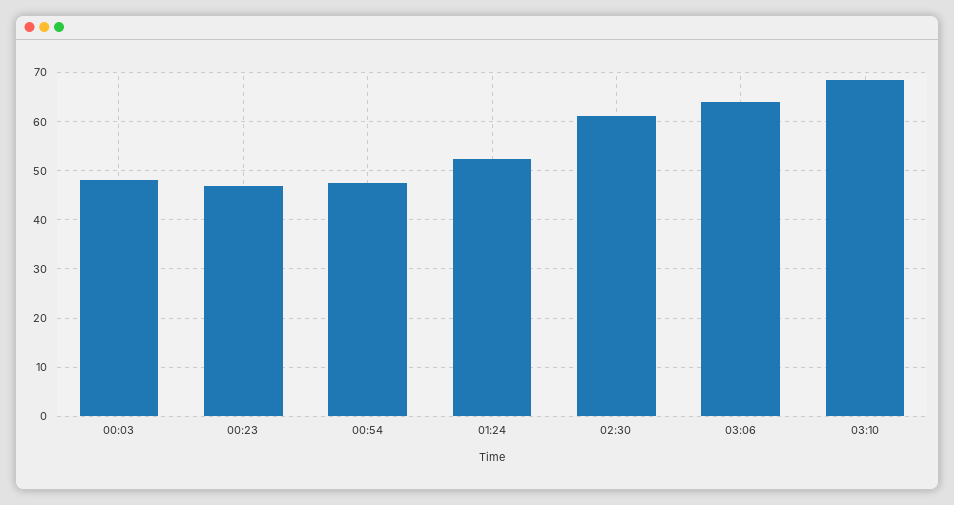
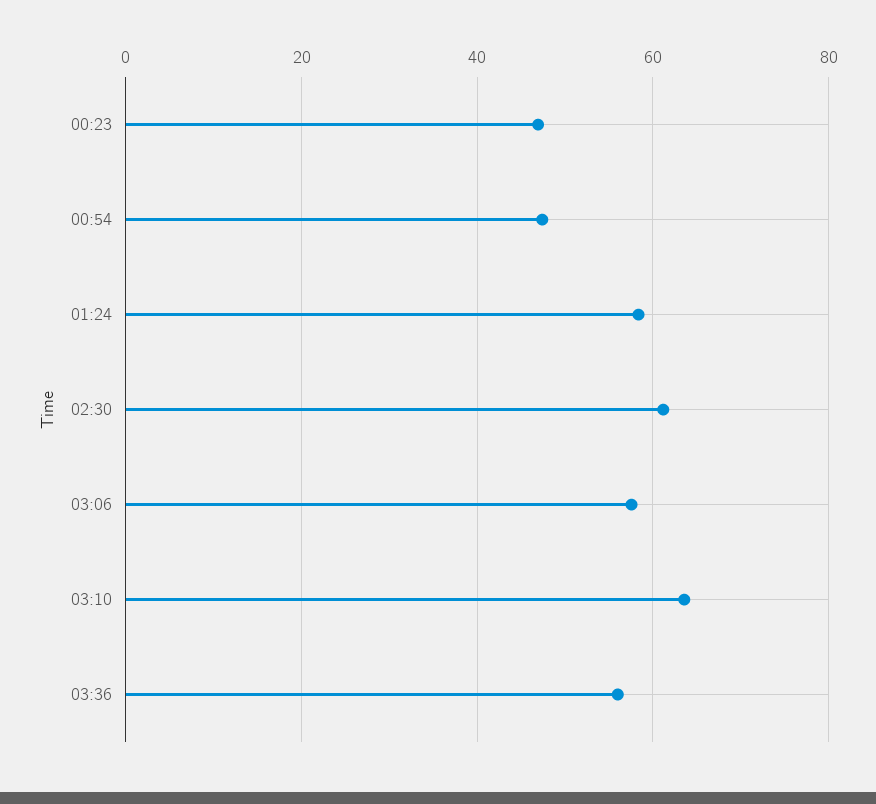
00:03: 48 -> none
01:24: 52 -> 58
03:06: 64 -> 58
03:10: 68 -> 64
03:36: none -> 56

